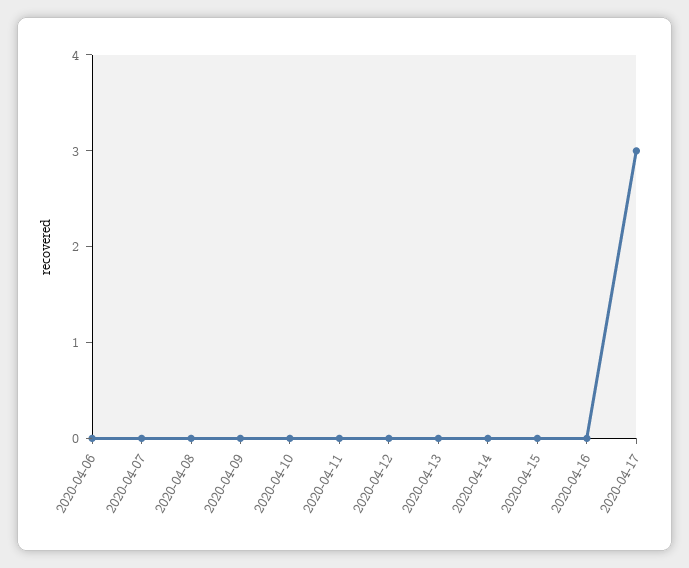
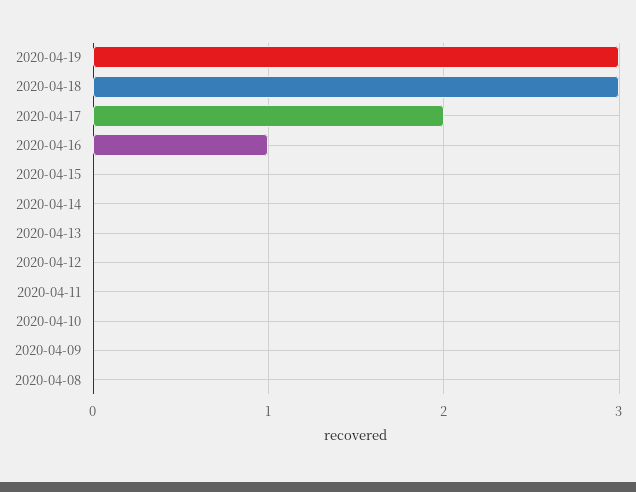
2020-04-06: 0 -> none
2020-04-07: 0 -> none
2020-04-16: 0 -> 1
2020-04-17: 3 -> 2
2020-04-19: none -> 3
2020-04-18: none -> 3

